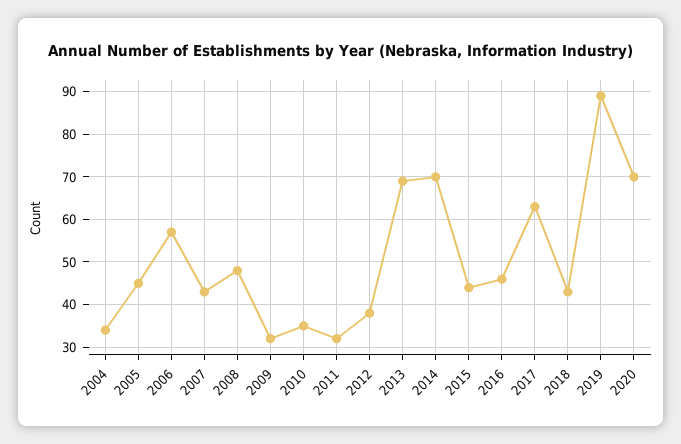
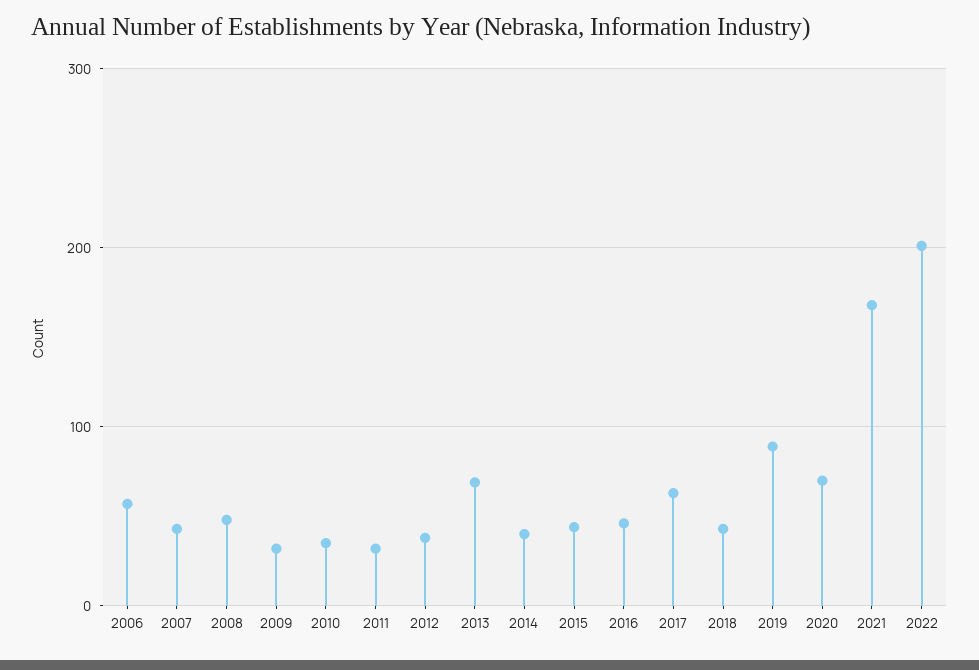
2004: 35 -> none
2005: 45 -> none
2014: 70 -> 40
2021: none -> 170
2022: none -> 200

